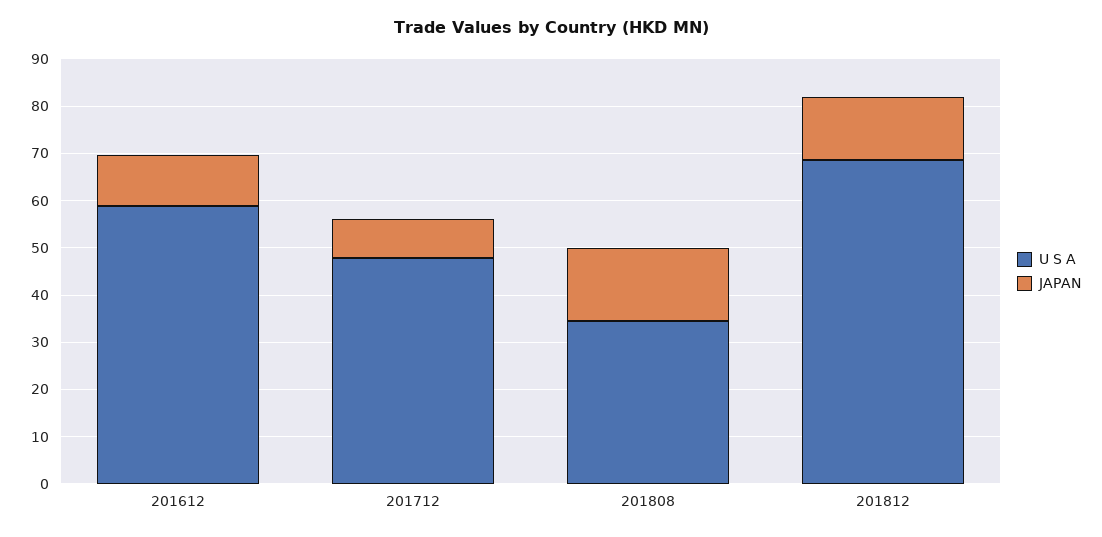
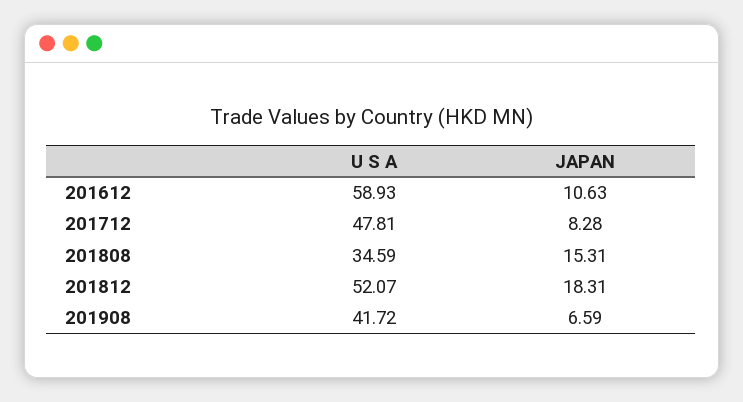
U S A, 201812: 68 -> 52.07
JAPAN, 201812: 14 -> 18.31
U S A, 201908: none -> 41.72
JAPAN, 201908: none -> 6.59

